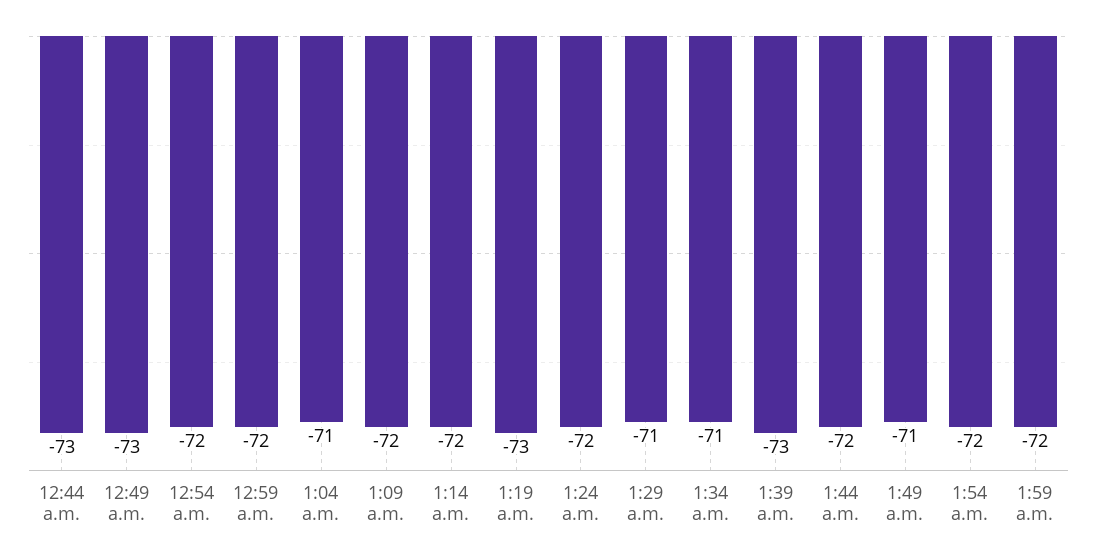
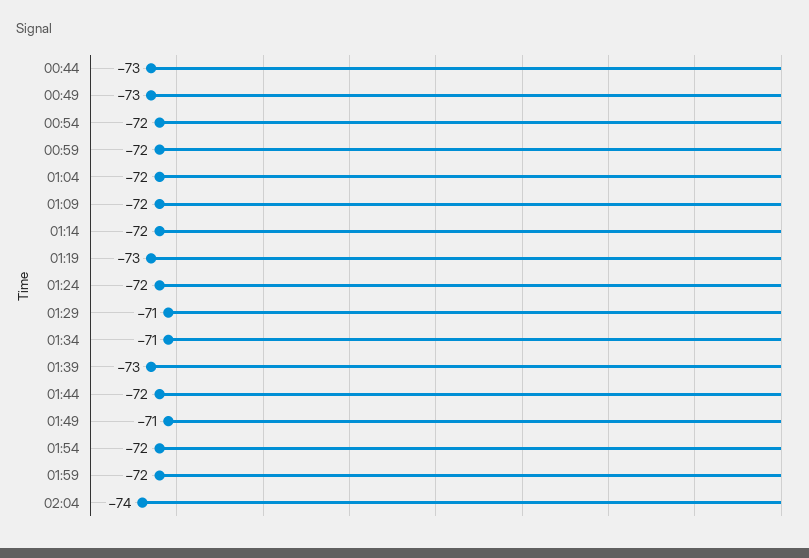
1:04 a.m.: -71 -> -72
02:04: none -> -74

